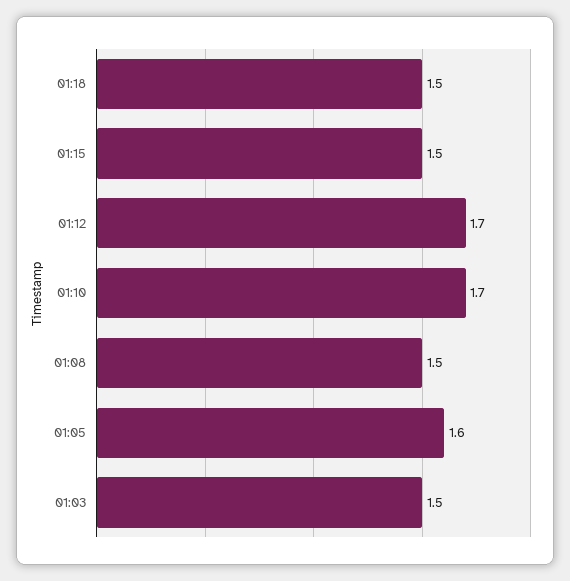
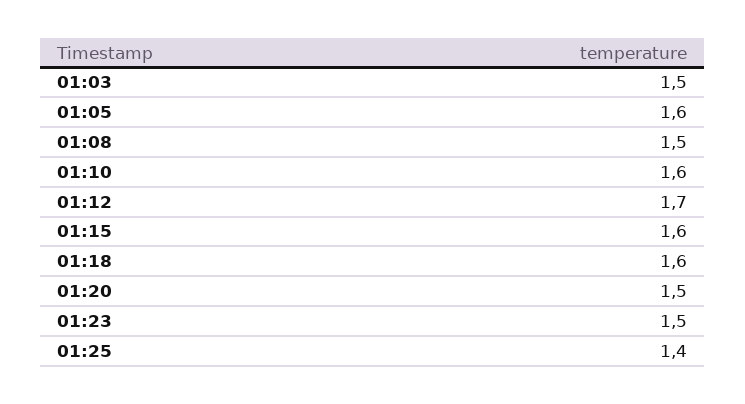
01:18: 1.5 -> 1.6
01:15: 1.5 -> 1.6
01:10: 1.7 -> 1.6
01:20: none -> 1.5
01:23: none -> 1.5
01:25: none -> 1.4

